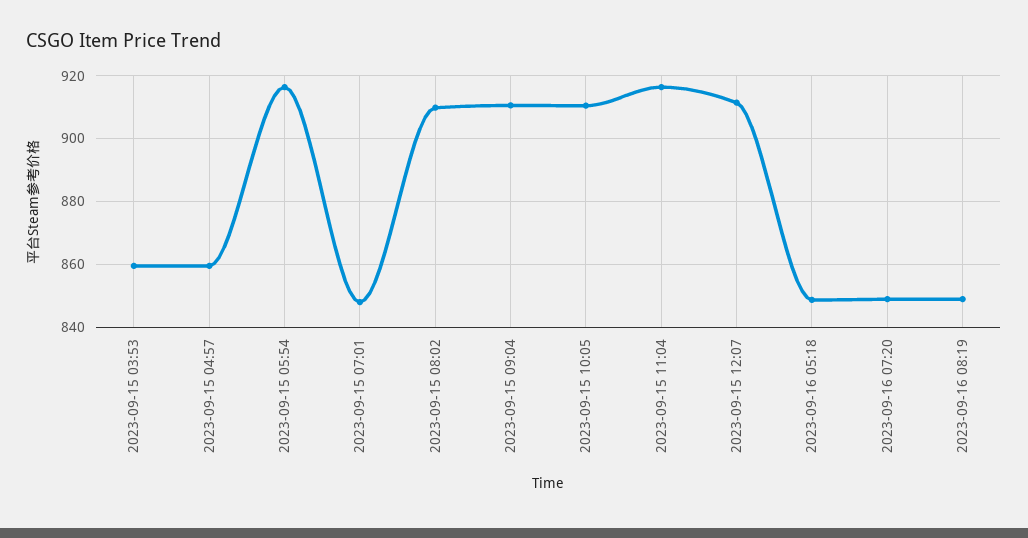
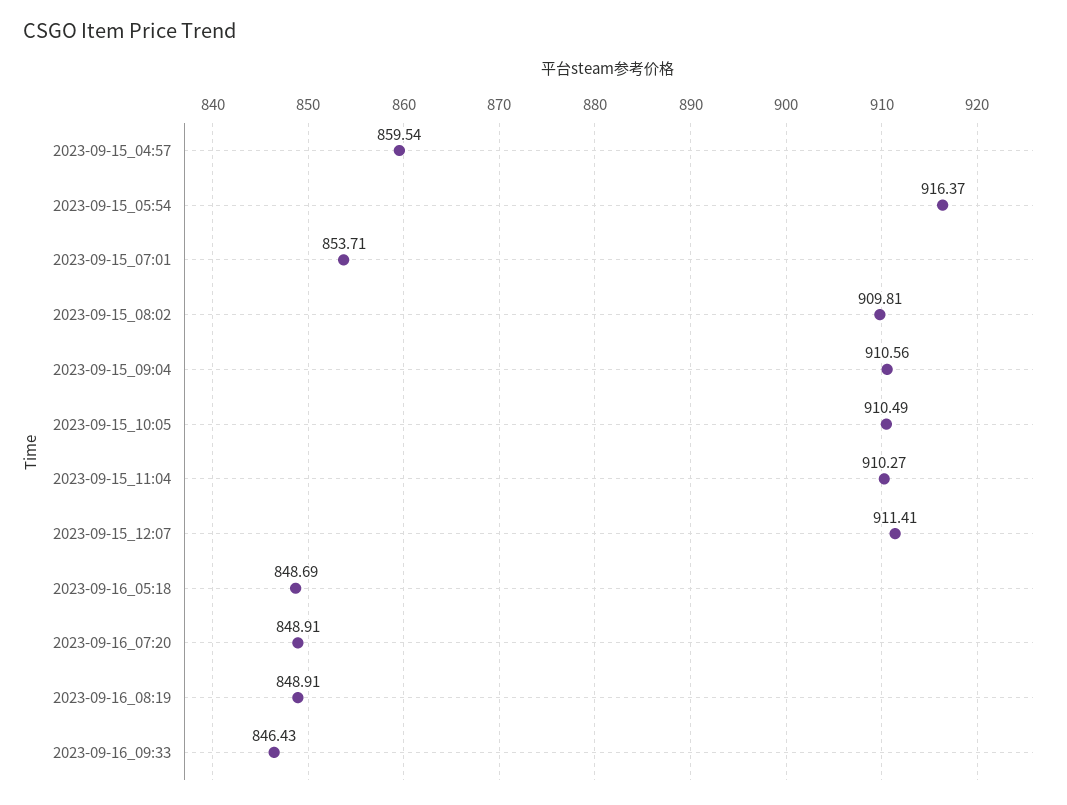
2023-09-15 03:53: 860 -> none
2023-09-15 07:01: 848 -> 853.71
2023-09-15 11:04: 916 -> 910.27
2023-09-16_09:33: none -> 846.43

